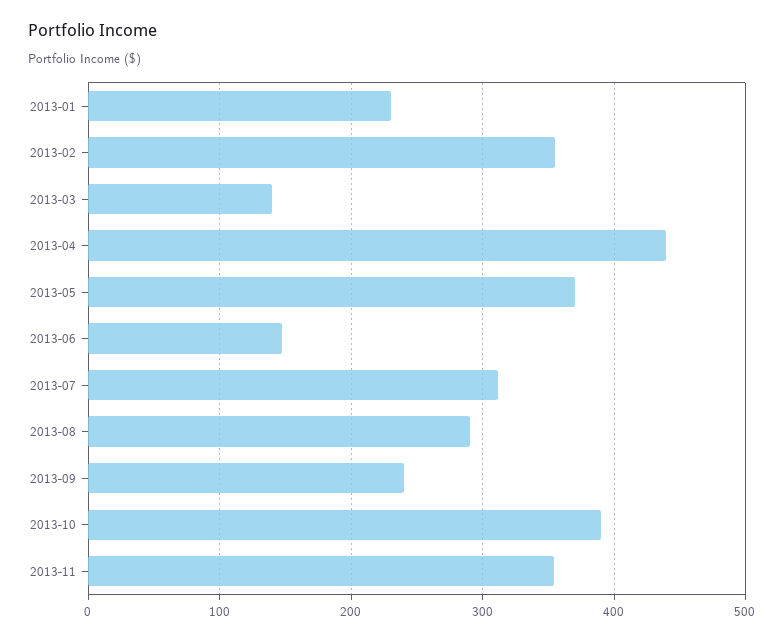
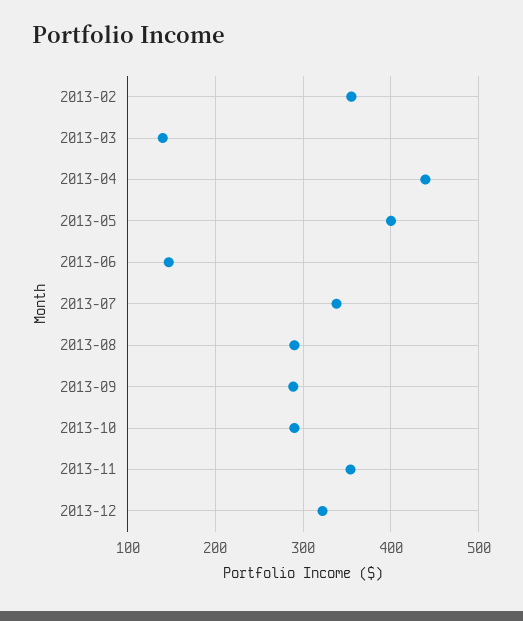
2013-01: 230 -> none
2013-05: 370 -> 400
2013-07: 310 -> 340
2013-09: 240 -> 290
2013-10: 390 -> 290
2013-12: none -> 320

